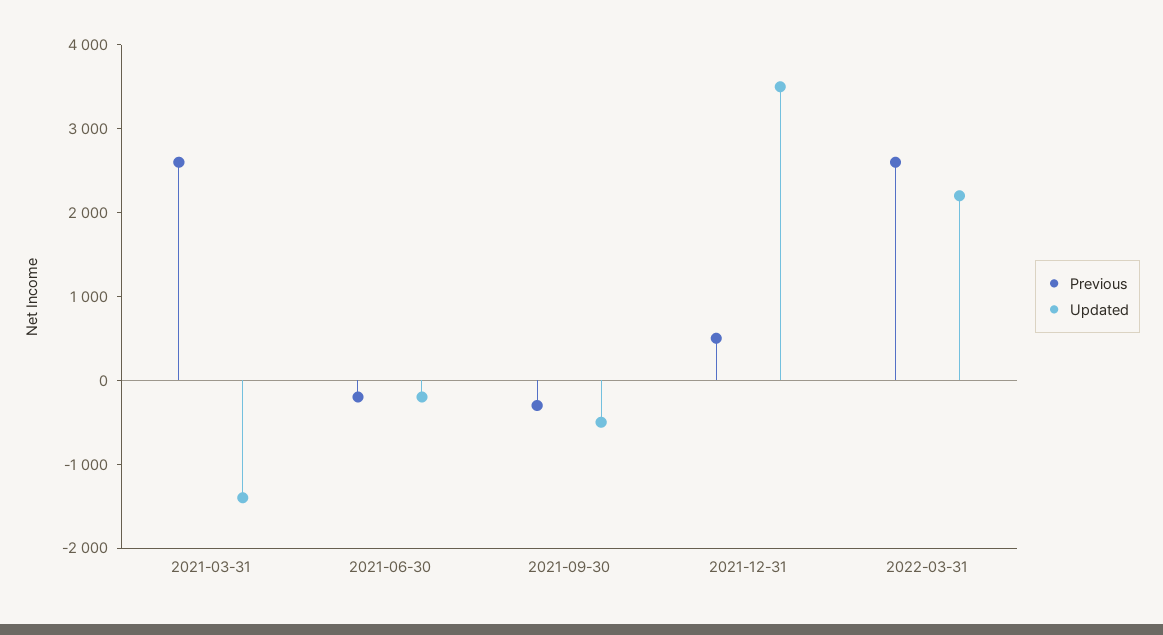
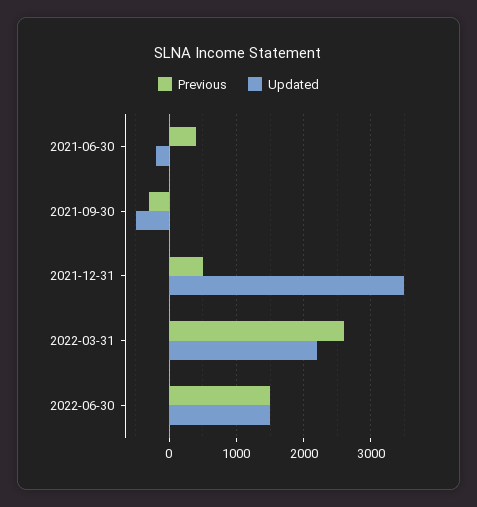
Previous, 2021-03-31: 2600 -> none
Updated, 2021-03-31: -1400 -> none
Previous, 2021-06-30: -200 -> 400
Previous, 2022-06-30: none -> 1500
Updated, 2022-06-30: none -> 1500

